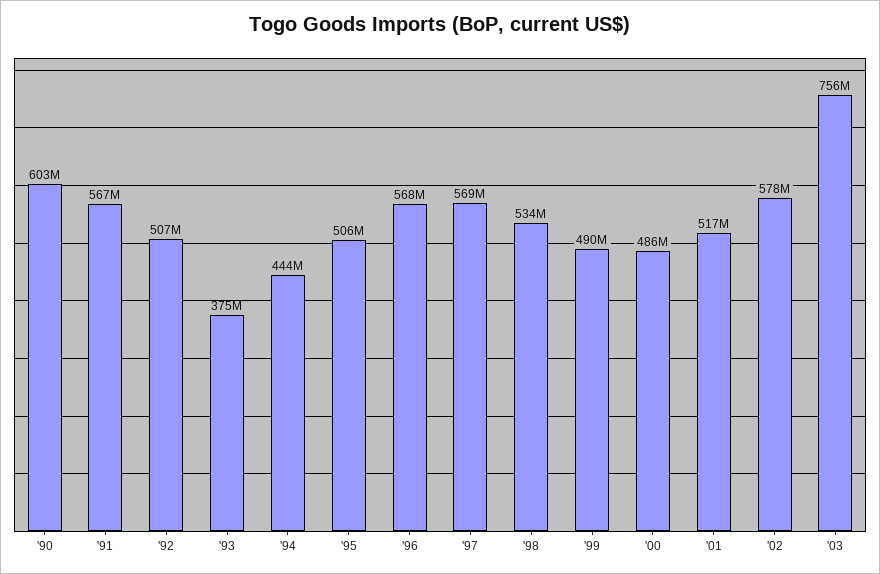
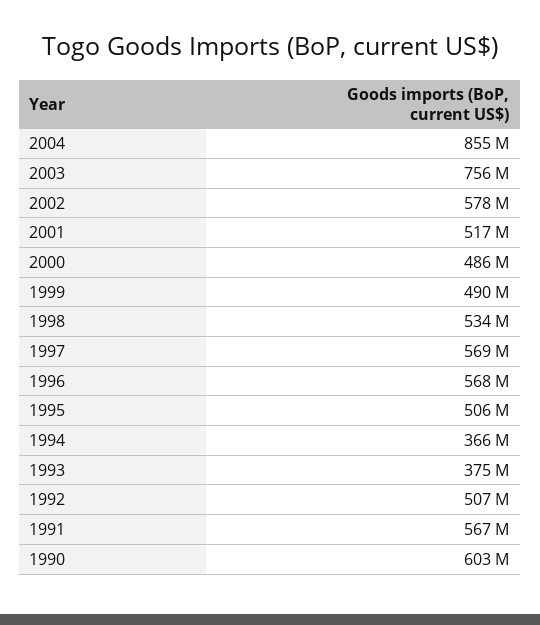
'94: 444000000 -> 366000000
2004: none -> 855000000

